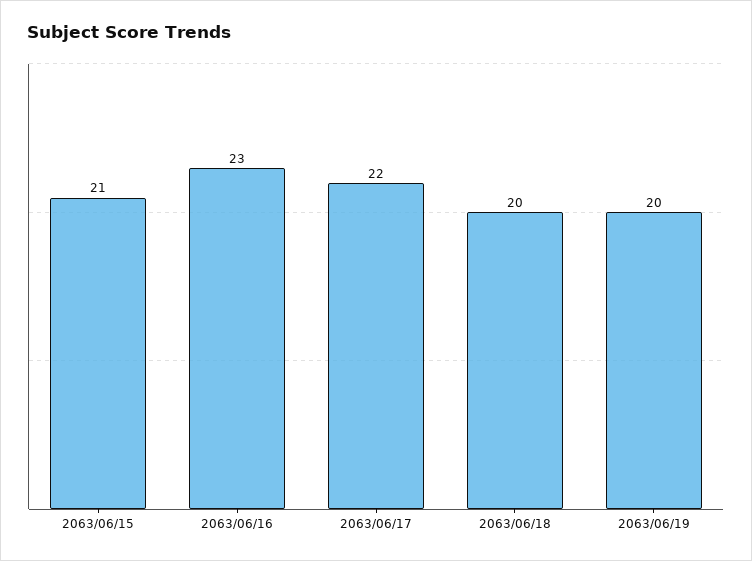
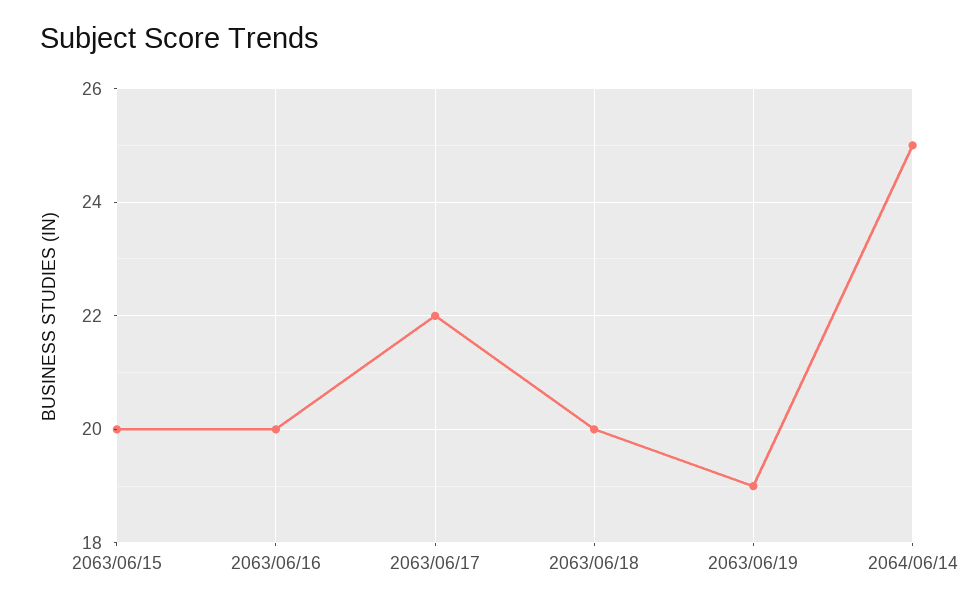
2063/06/15: 21 -> 20
2063/06/16: 23 -> 20
2063/06/19: 20 -> 19
2064/06/14: none -> 25

